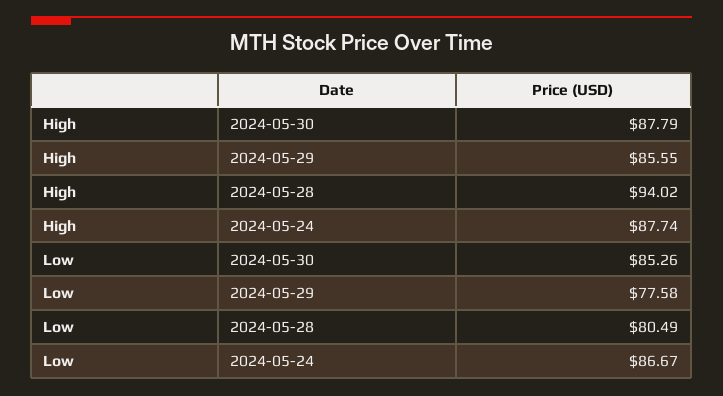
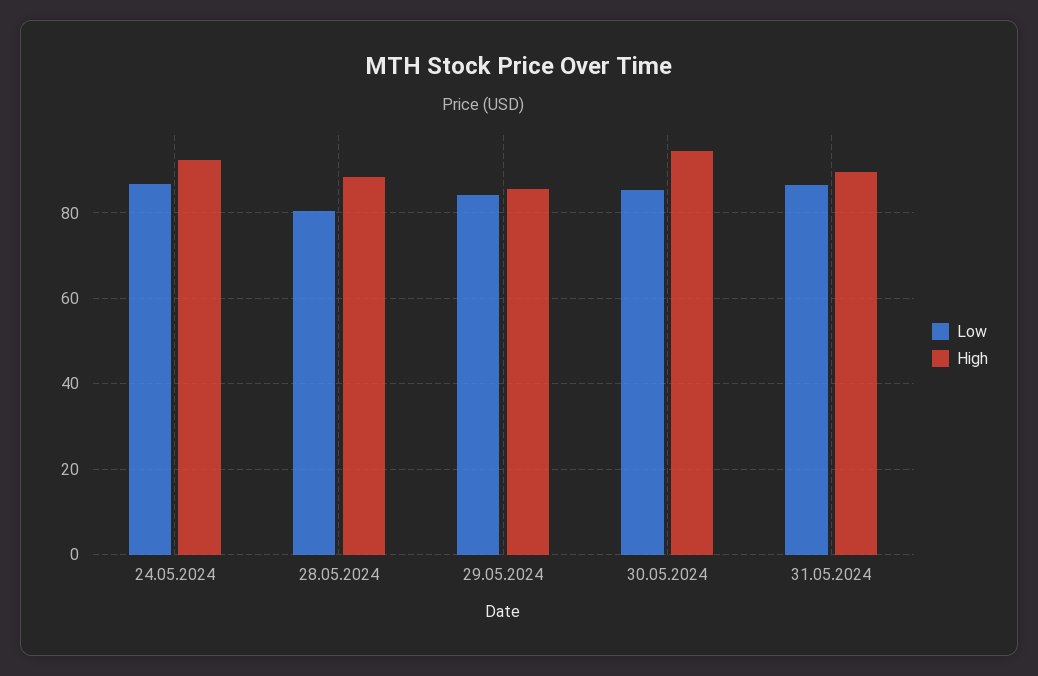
High, 2024-05-30: 87.79 -> 94
High, 2024-05-28: 94.02 -> 88
High, 2024-05-24: 87.74 -> 92
Low, 2024-05-29: 77.58 -> 84
Low, 31.05.2024: none -> 86
High, 31.05.2024: none -> 90

